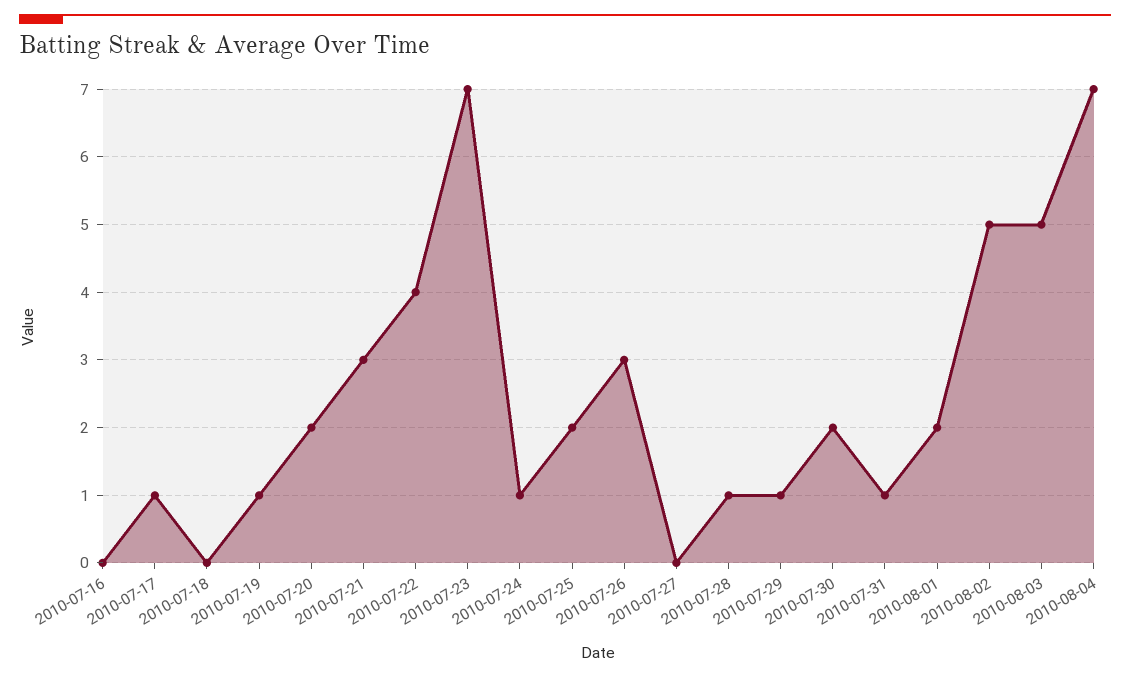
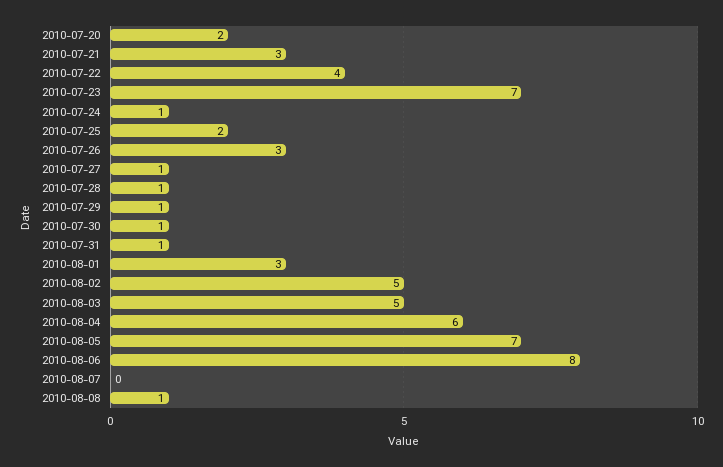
2010-07-16: 0 -> none
2010-07-17: 1 -> none
2010-07-18: 0 -> none
2010-07-19: 1 -> none
2010-07-27: 0 -> 1
2010-07-30: 2 -> 1
2010-08-01: 2 -> 3
2010-08-04: 7 -> 6
2010-08-05: none -> 7
2010-08-06: none -> 8
2010-08-07: none -> 0
2010-08-08: none -> 1

